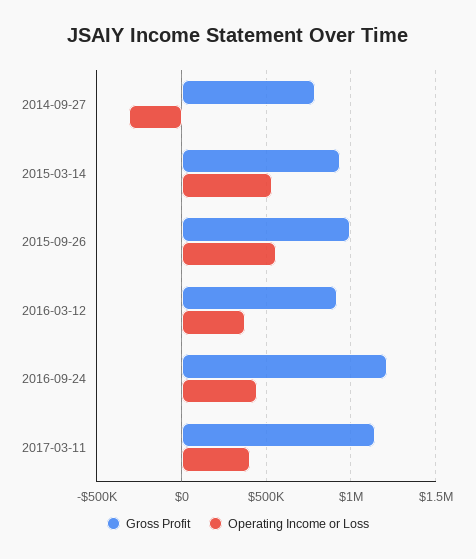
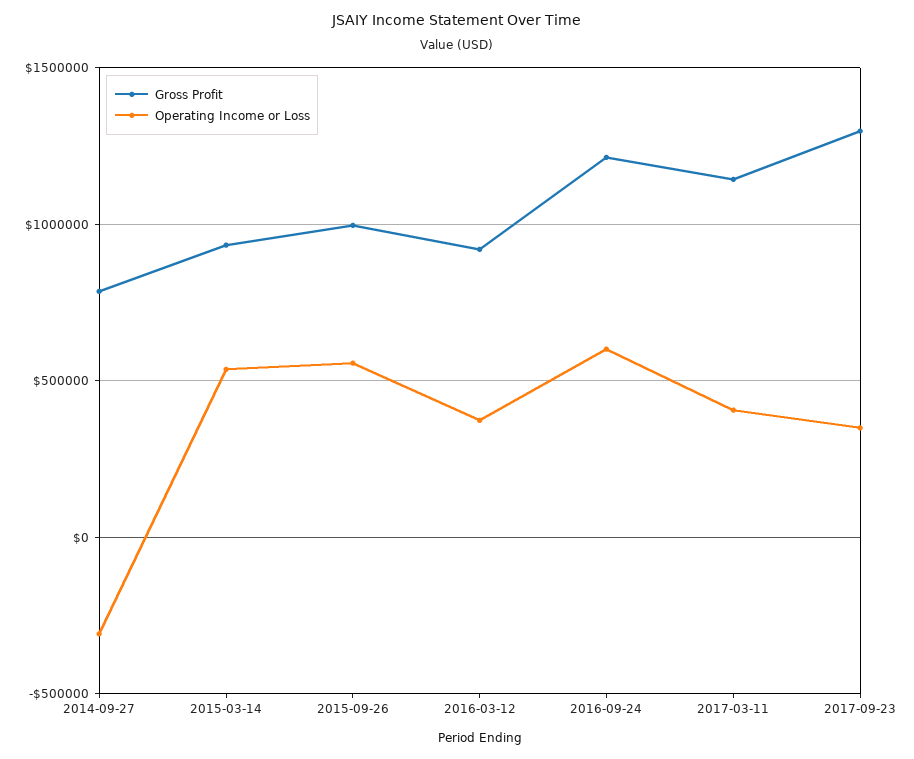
Operating Income or Loss, 2016-09-24: 450000 -> 600000
Gross Profit, 2017-09-23: none -> 1300000
Operating Income or Loss, 2017-09-23: none -> 350000

